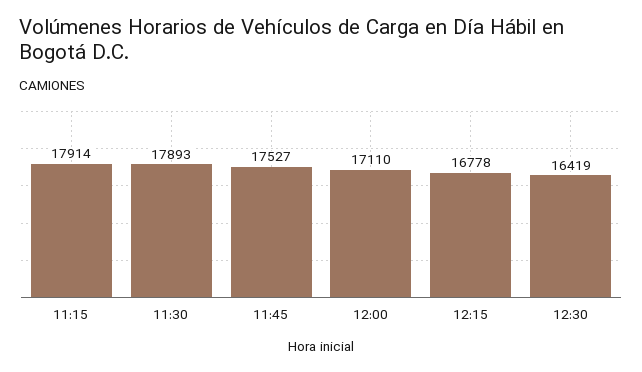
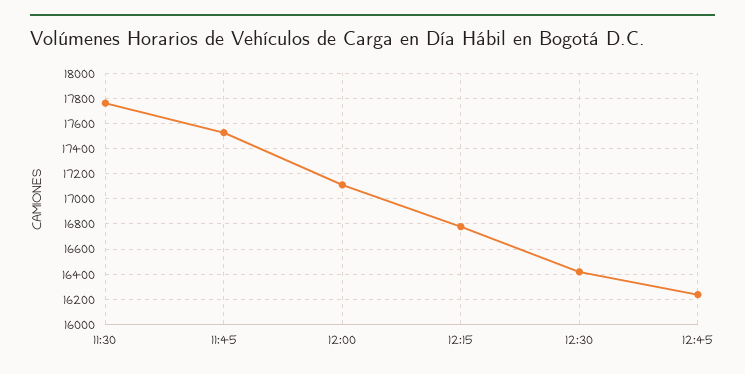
11:15: 17914 -> none
11:30: 17893 -> 17750
12:45: none -> 16250

